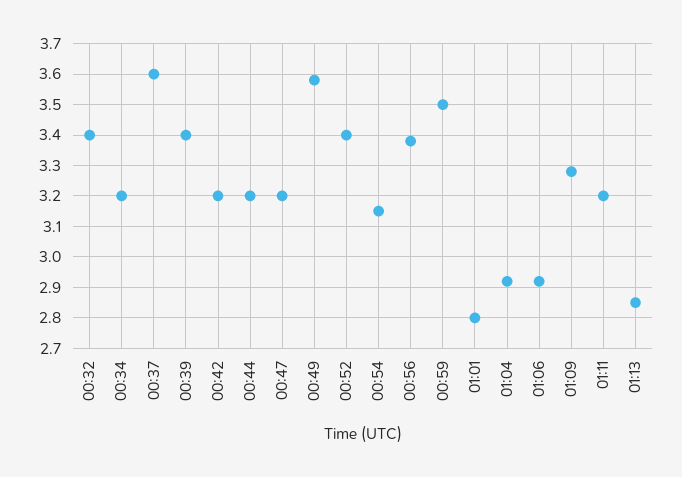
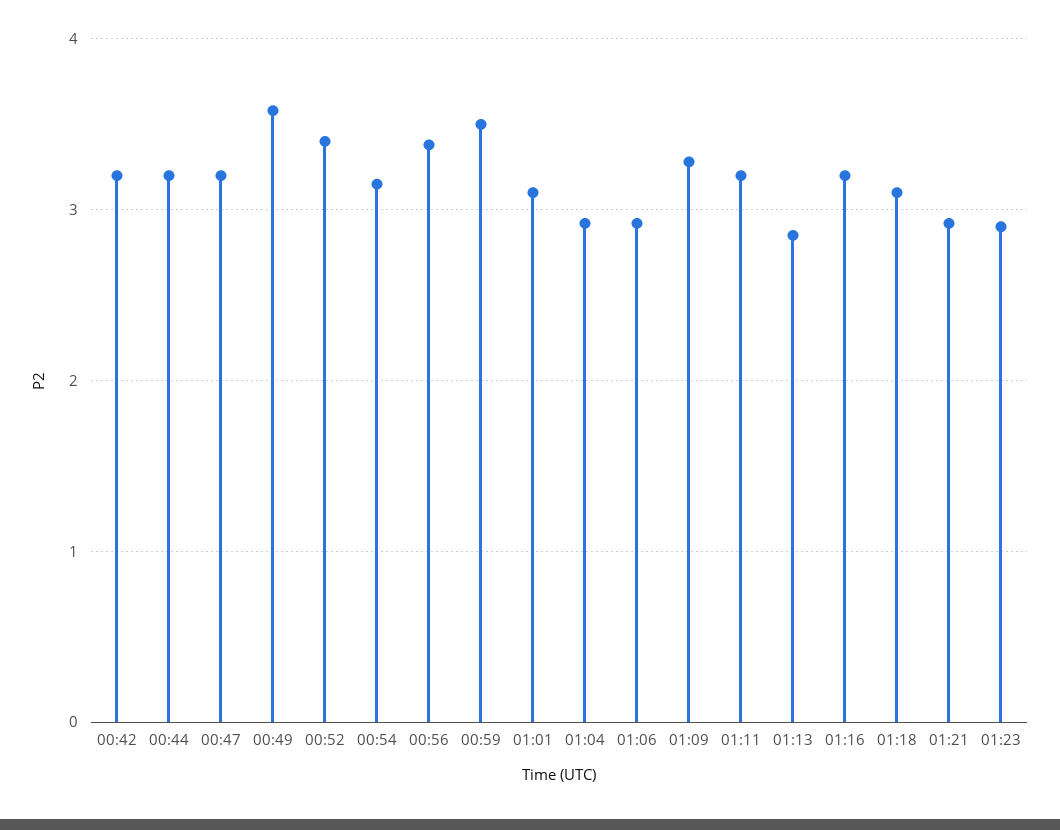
00:32: 3.4 -> none
00:34: 3.2 -> none
00:37: 3.6 -> none
00:39: 3.4 -> none
01:01: 2.8 -> 3.1
01:16: none -> 3.2
01:18: none -> 3.1
01:21: none -> 2.9
01:23: none -> 2.9

